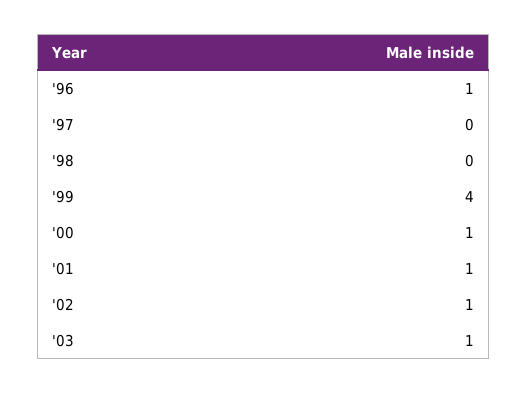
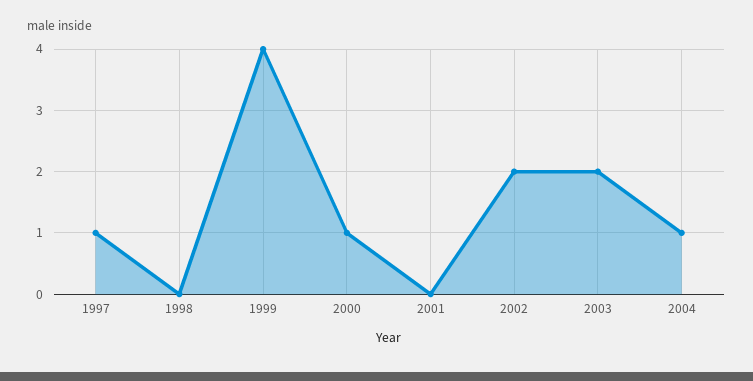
'96: 1 -> none
'97: 0 -> 1
'01: 1 -> 0
'02: 1 -> 2
'03: 1 -> 2
2004: none -> 1

